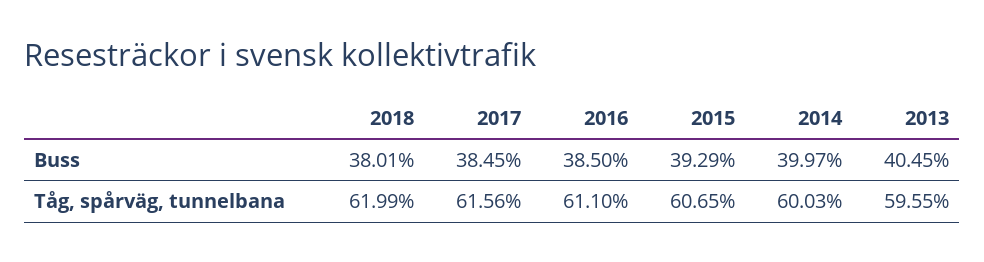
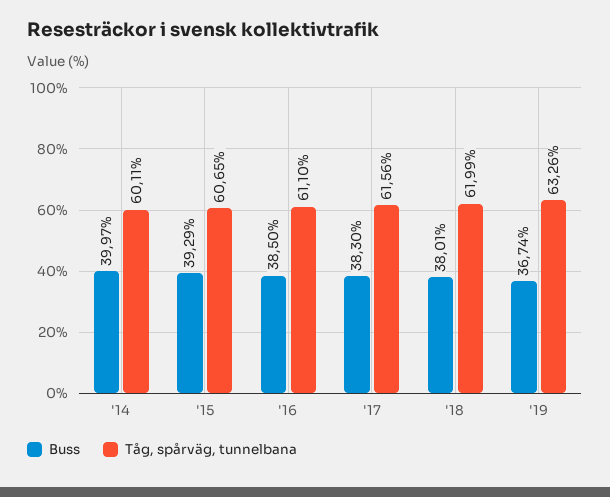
Buss, 2017: 38.45 -> 38.3
Buss, 2013: 40.45 -> none
Tåg, spårväg, tunnelbana, 2014: 60.03 -> 60.11
Tåg, spårväg, tunnelbana, 2013: 59.55 -> none
Buss, '19: none -> 36.74
Tåg, spårväg, tunnelbana, '19: none -> 63.26

